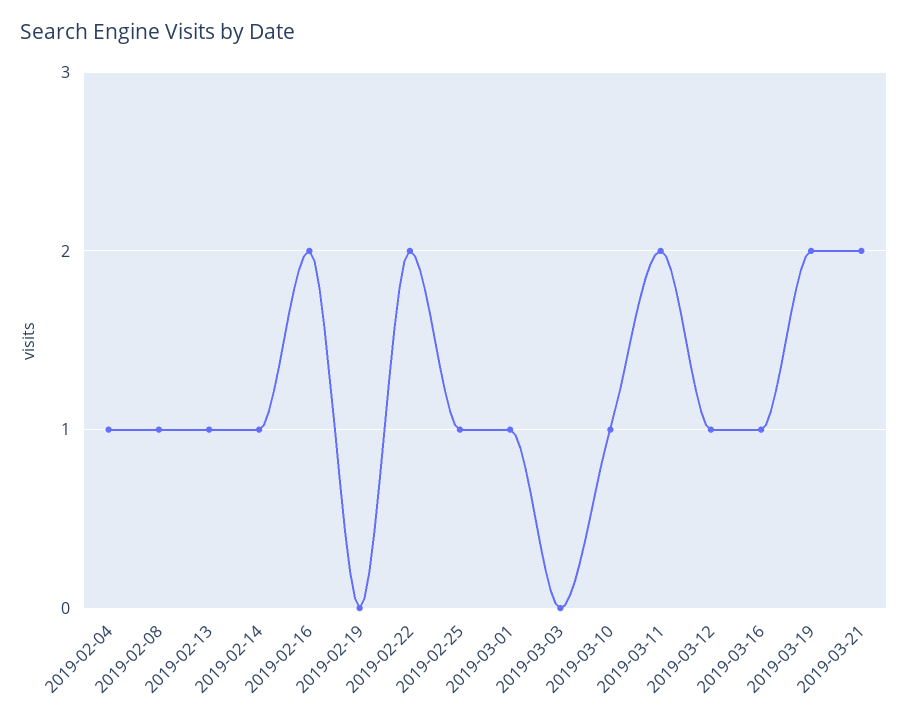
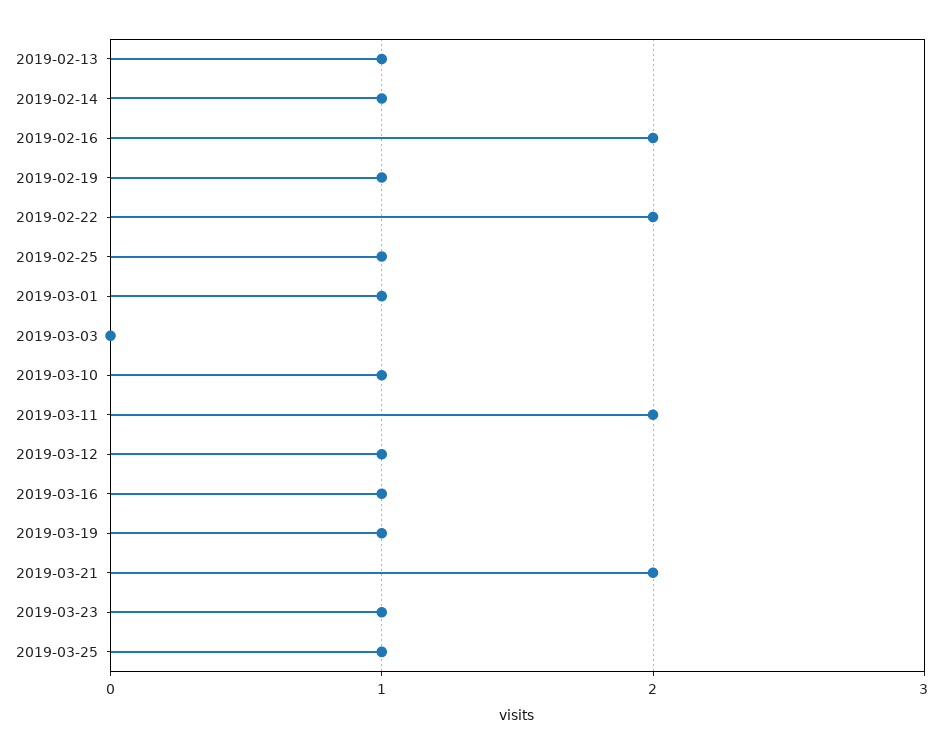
2019-02-04: 1 -> none
2019-02-08: 1 -> none
2019-02-19: 0 -> 1
2019-03-19: 2 -> 1
2019-03-23: none -> 1
2019-03-25: none -> 1

